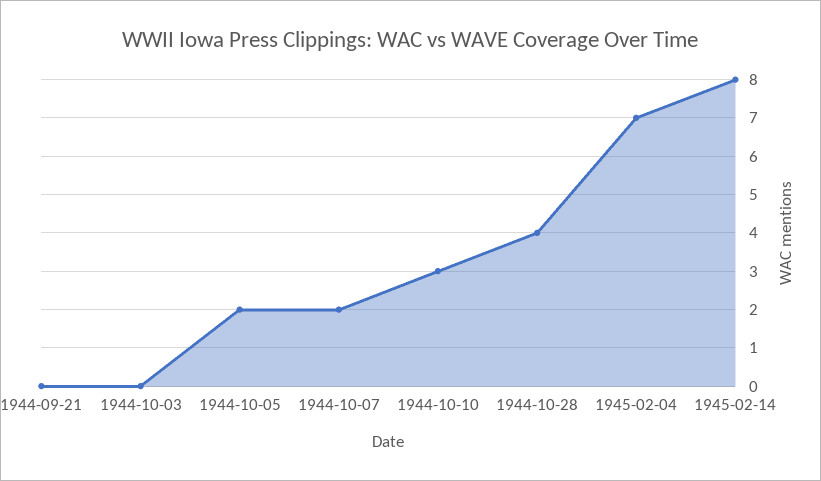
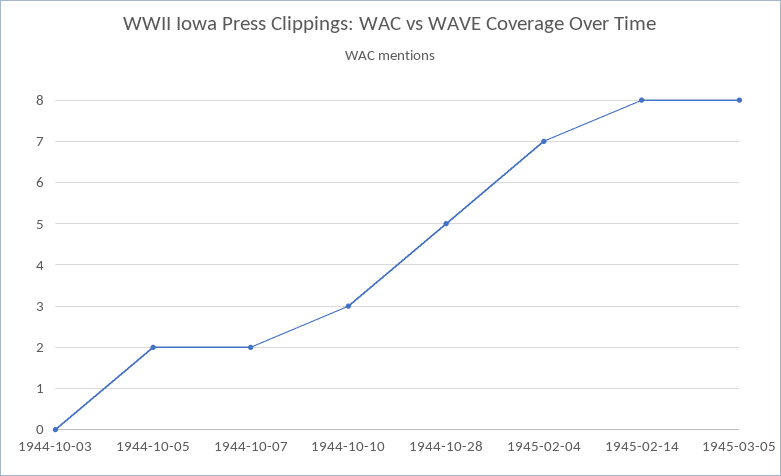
1944-09-21: 0 -> none
1944-10-28: 4 -> 5
1945-03-05: none -> 8

